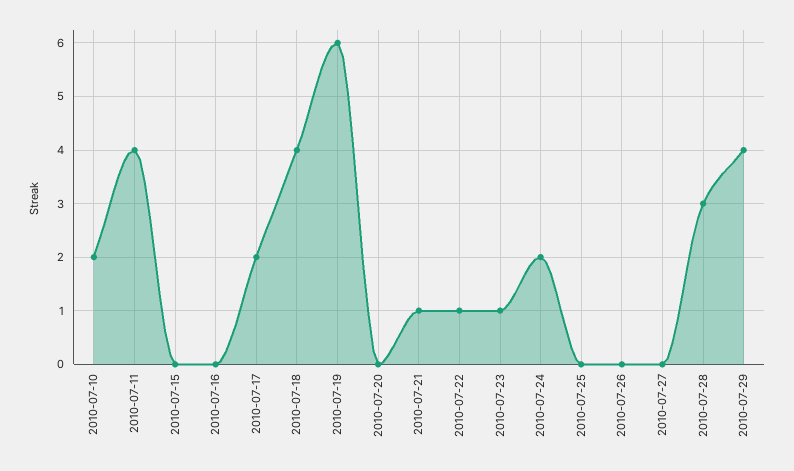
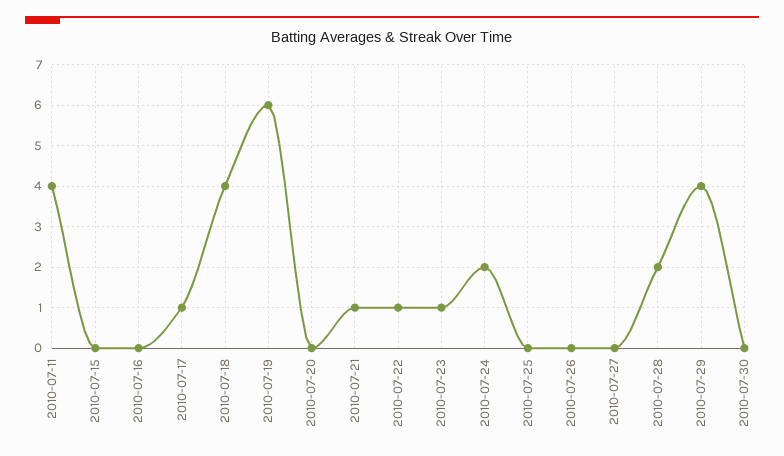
2010-07-10: 2 -> none
2010-07-17: 2 -> 1
2010-07-28: 3 -> 2
2010-07-30: none -> 0

